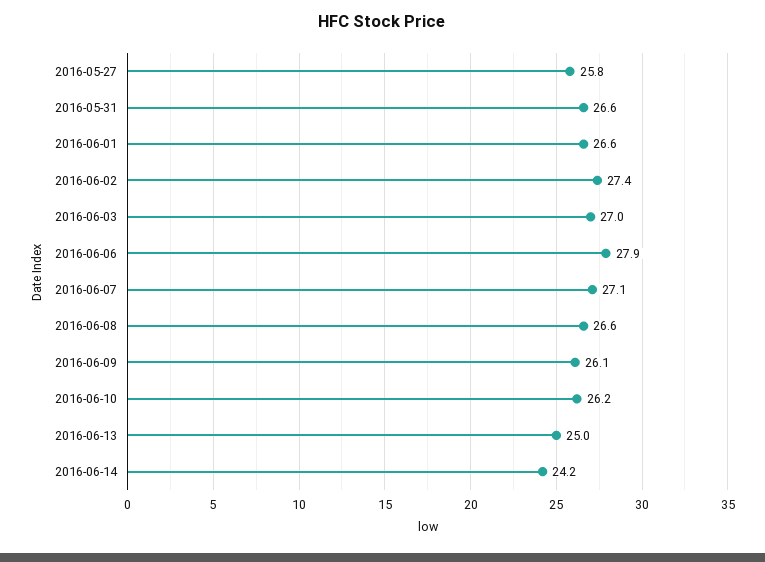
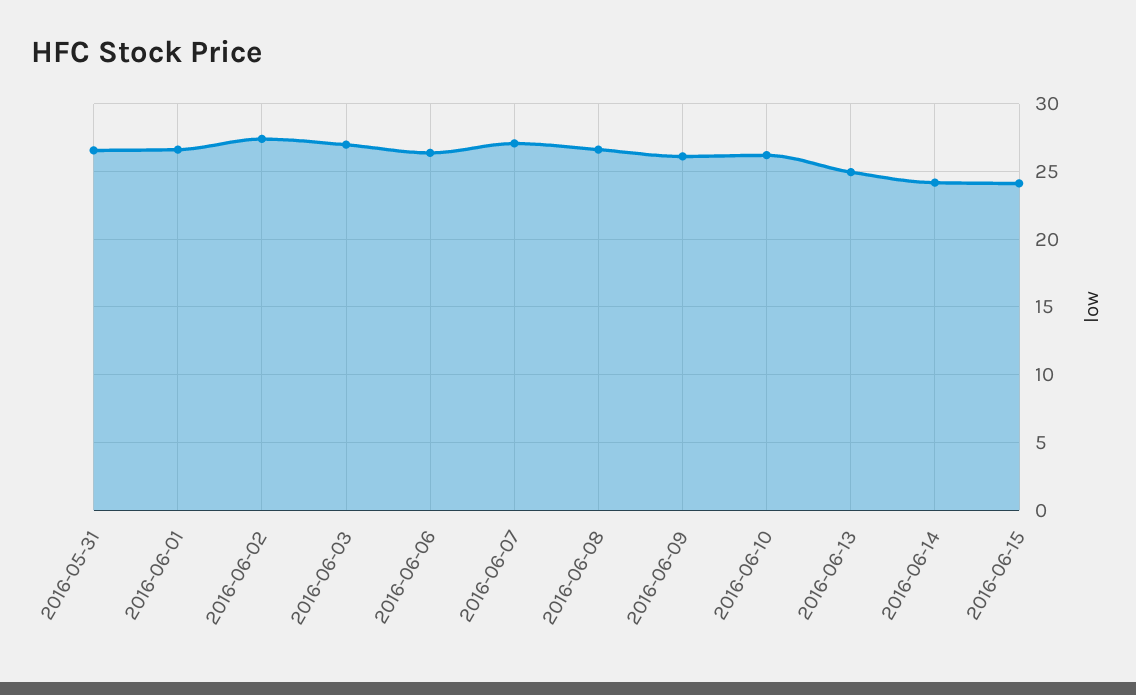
2016-05-27: 25.8 -> none
2016-06-06: 27.9 -> 26.5
2016-06-15: none -> 24

